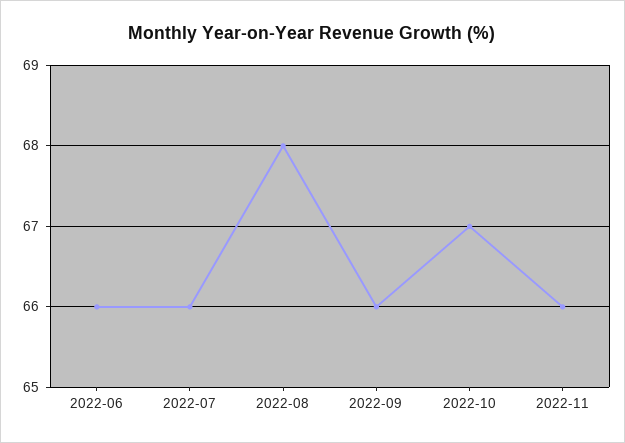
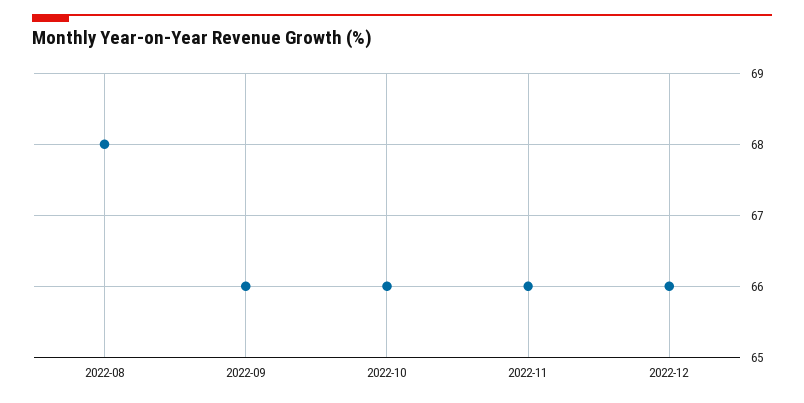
2022-06: 66 -> none
2022-07: 66 -> none
2022-10: 67 -> 66
2022-12: none -> 66

